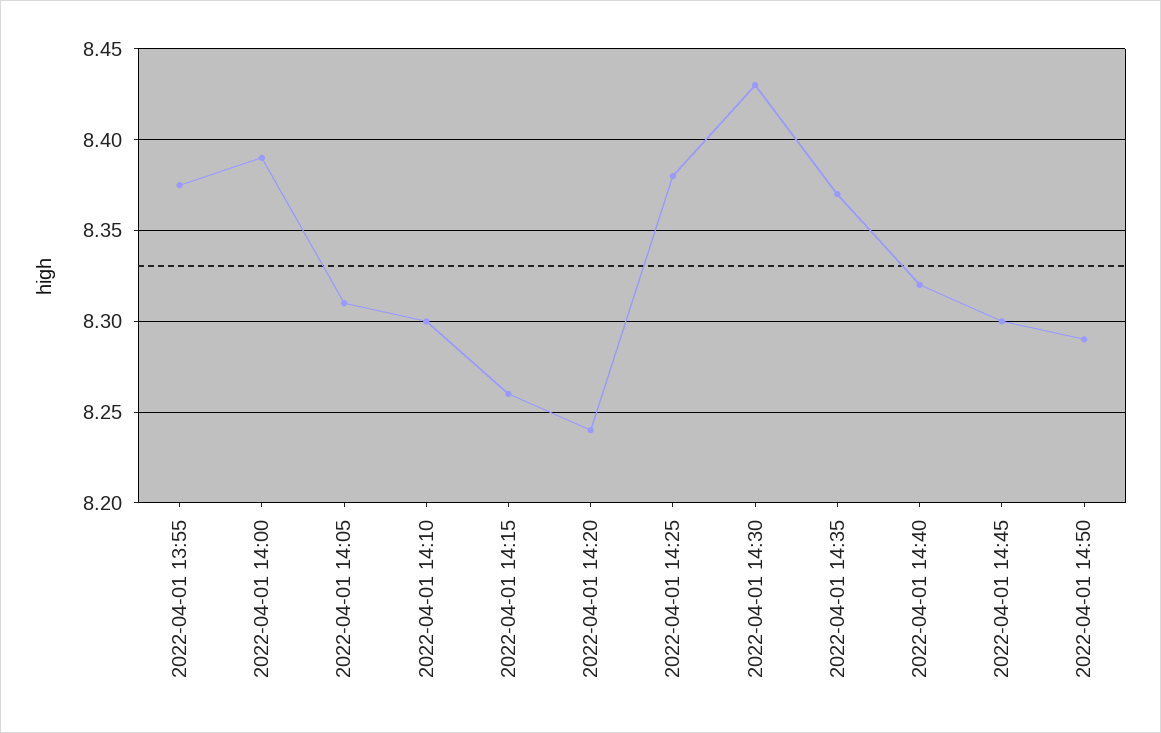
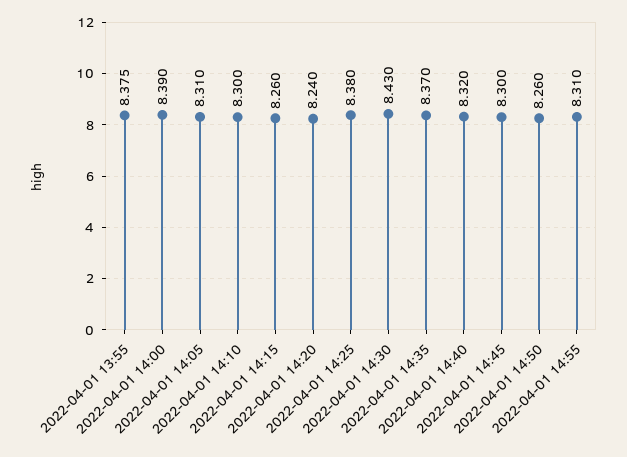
2022-04-01 14:50: 8.29 -> 8.26
2022-04-01 14:55: none -> 8.31

